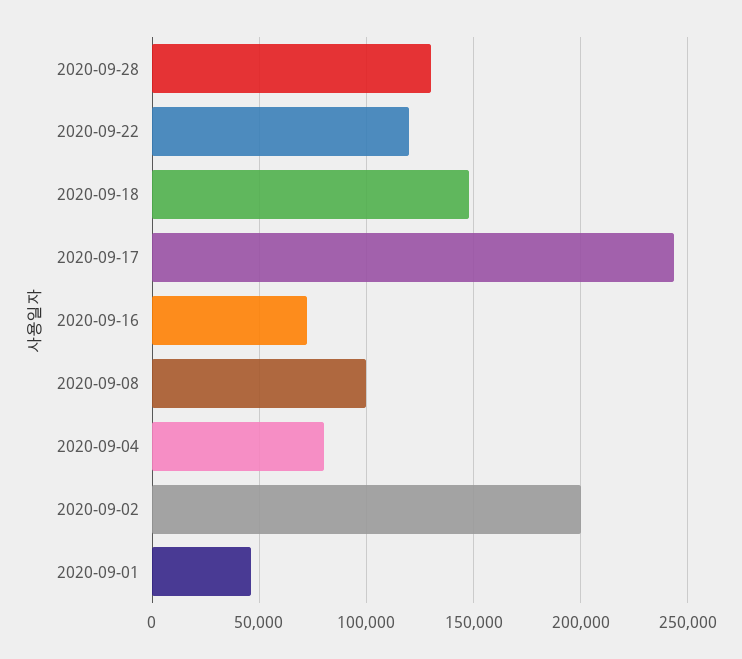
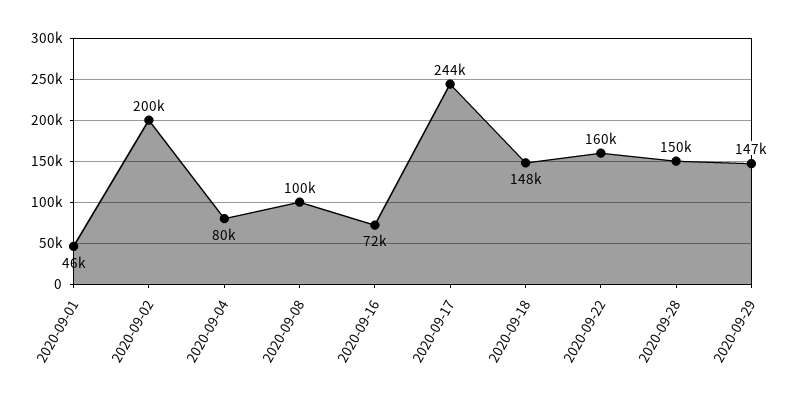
2020-09-28: 130000 -> 150000
2020-09-22: 120000 -> 160000
2020-09-29: none -> 147000

